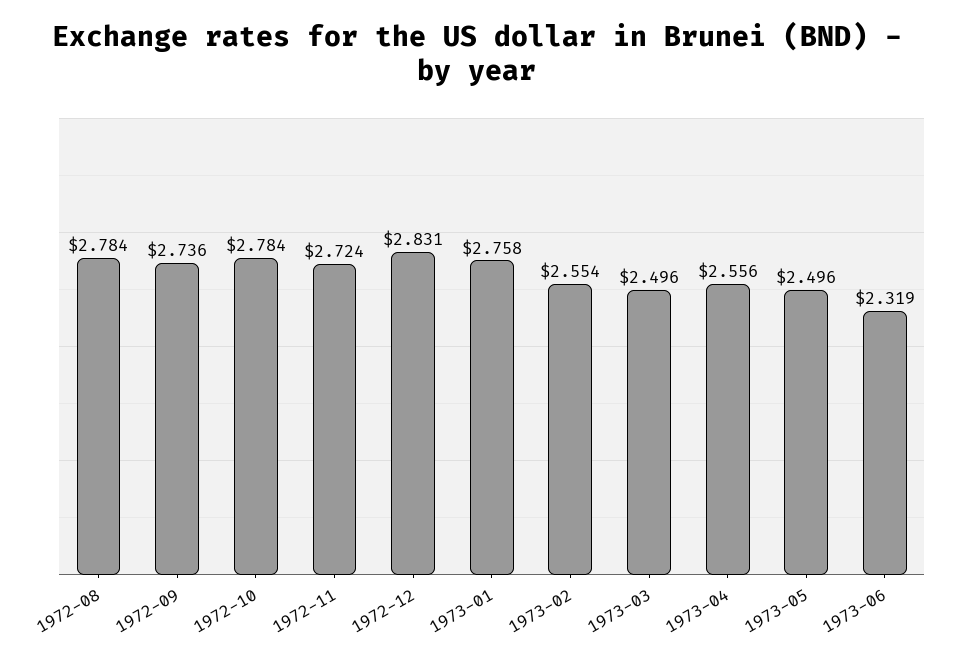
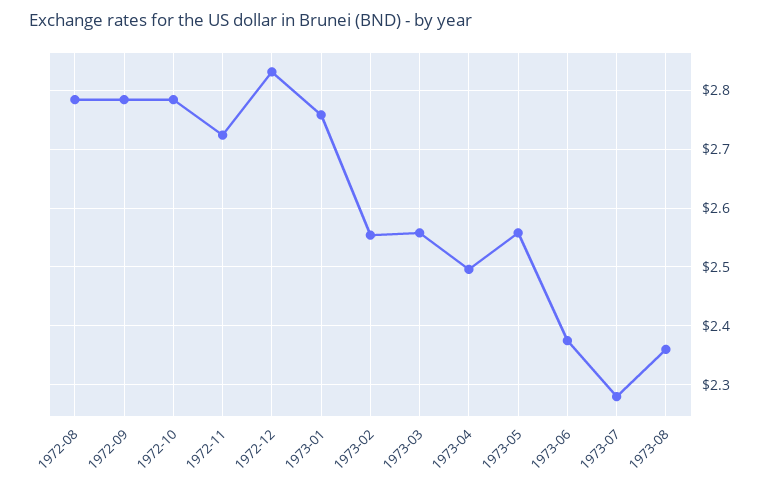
1972-09: 2.736 -> 2.78
1973-03: 2.496 -> 2.56
1973-04: 2.556 -> 2.5
1973-05: 2.496 -> 2.56
1973-06: 2.319 -> 2.38
1973-07: none -> 2.28
1973-08: none -> 2.36

